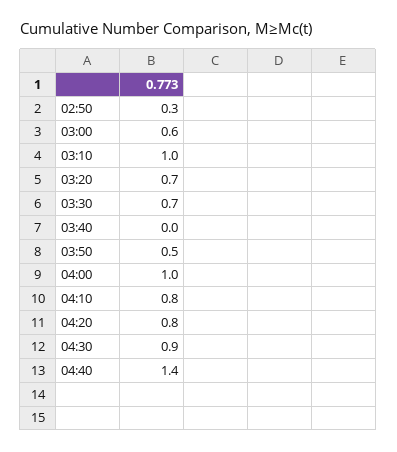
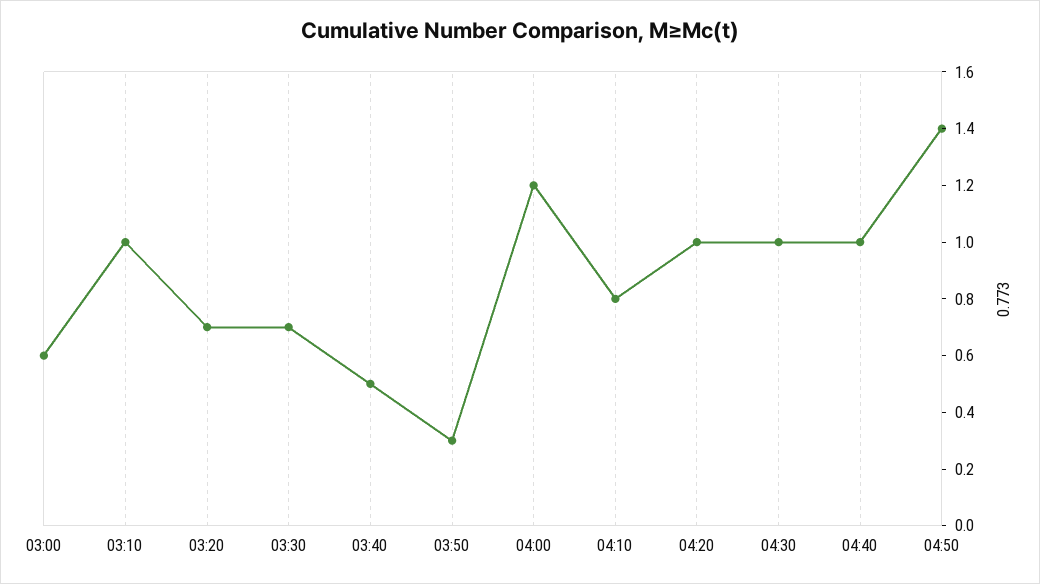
02:50: 0.3 -> none
03:40: 0 -> 0.5
03:50: 0.5 -> 0.3
04:00: 1 -> 1.2
04:20: 0.8 -> 1
04:30: 0.9 -> 1
04:40: 1.4 -> 1
04:50: none -> 1.4

